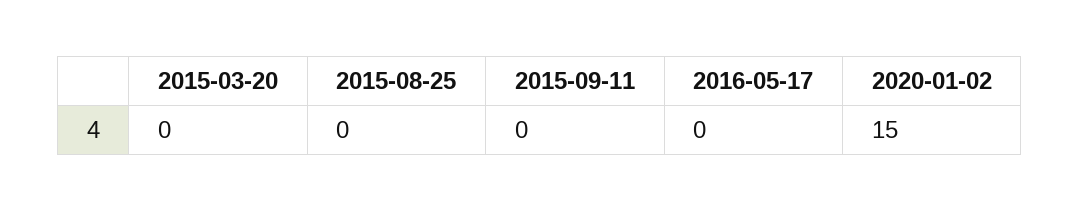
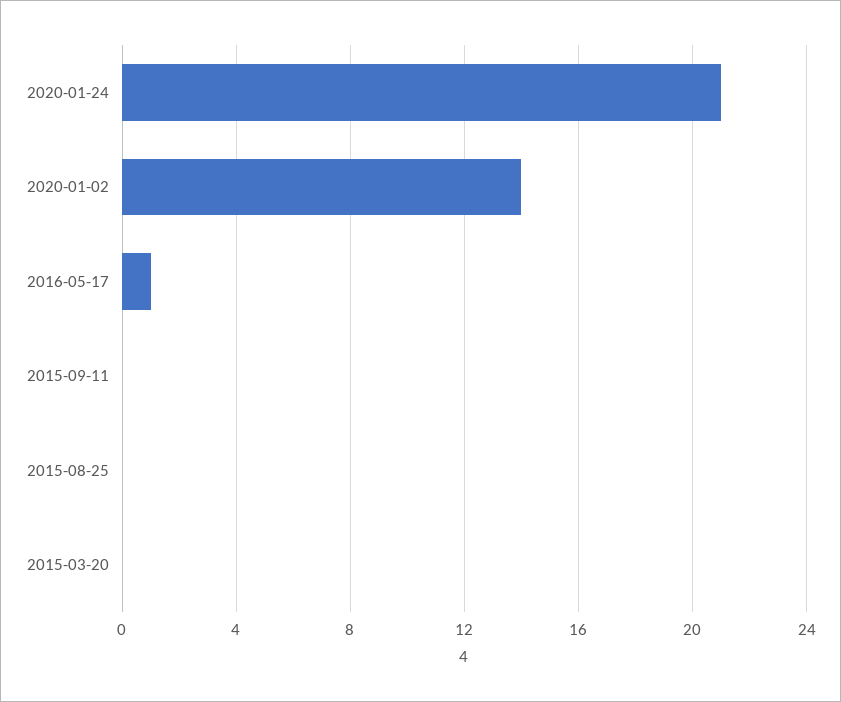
2016-05-17: 0 -> 1
2020-01-02: 15 -> 14
2020-01-24: none -> 21

